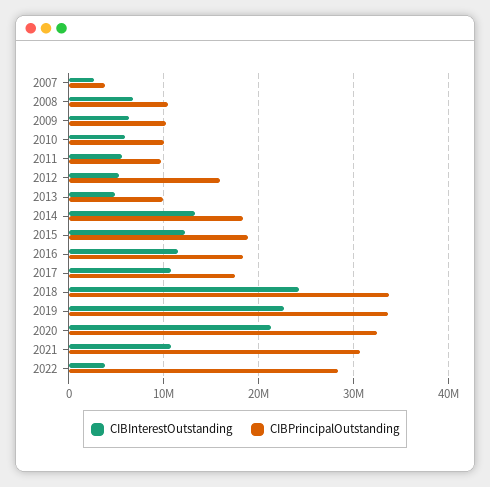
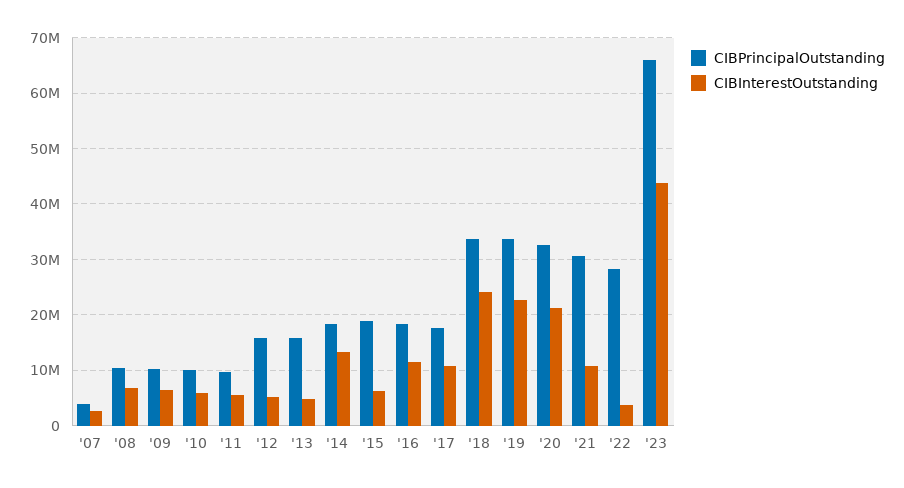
CIBPrincipalOutstanding, 2013: 10000000 -> 16000000
CIBInterestOutstanding, 2015: 12000000 -> 6000000
CIBPrincipalOutstanding, '23: none -> 66000000
CIBInterestOutstanding, '23: none -> 44000000

